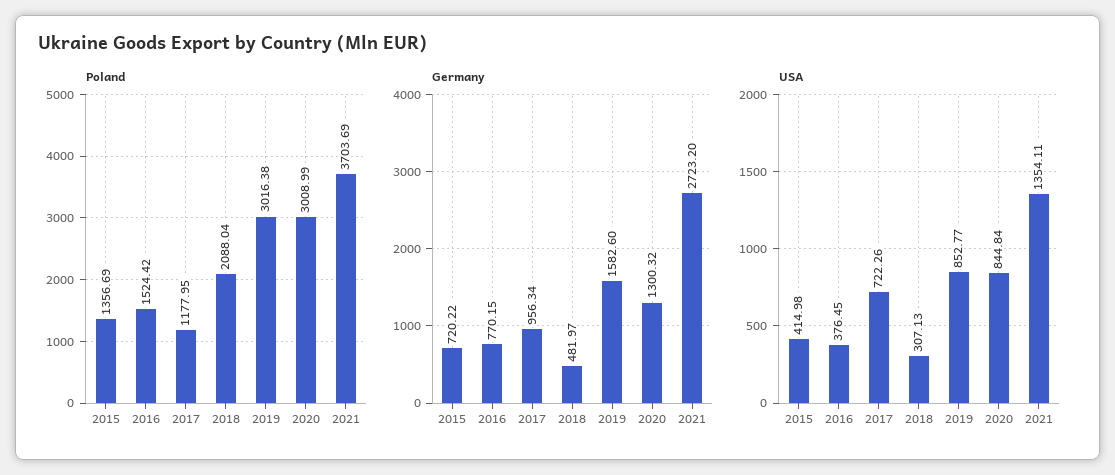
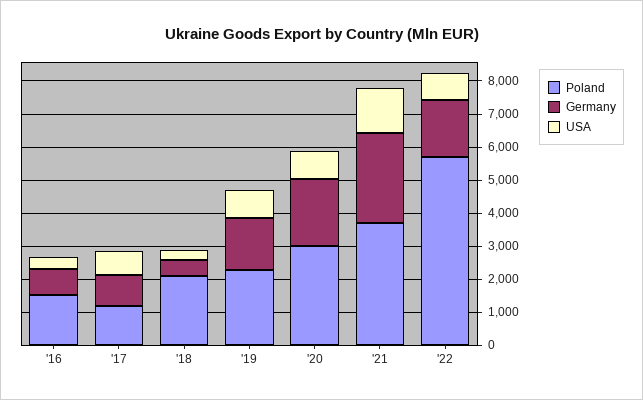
Poland, 2015: 1356.69 -> none
Poland, 2019: 3016.38 -> 2250
Germany, 2015: 720.22 -> none
Germany, 2020: 1300.32 -> 2000
USA, 2015: 414.98 -> none
Poland, '22: none -> 5750
Germany, '22: none -> 1750
USA, '22: none -> 750

